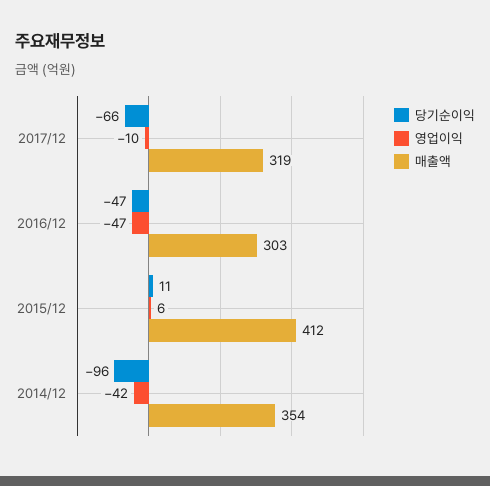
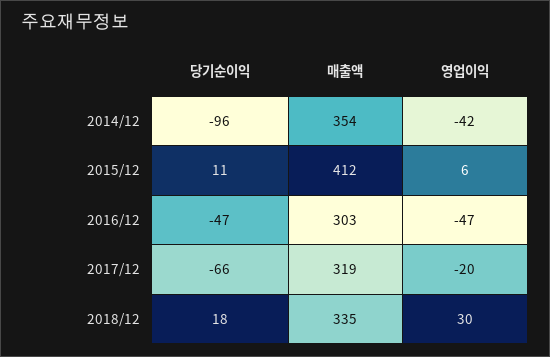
영업이익, 2017/12: -10 -> -20
당기순이익, 2018/12: none -> 18
매출액, 2018/12: none -> 335
영업이익, 2018/12: none -> 30

